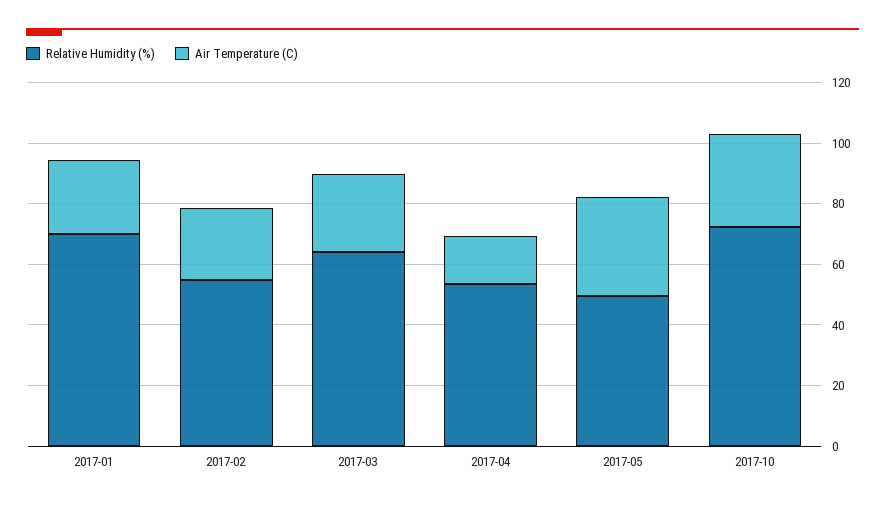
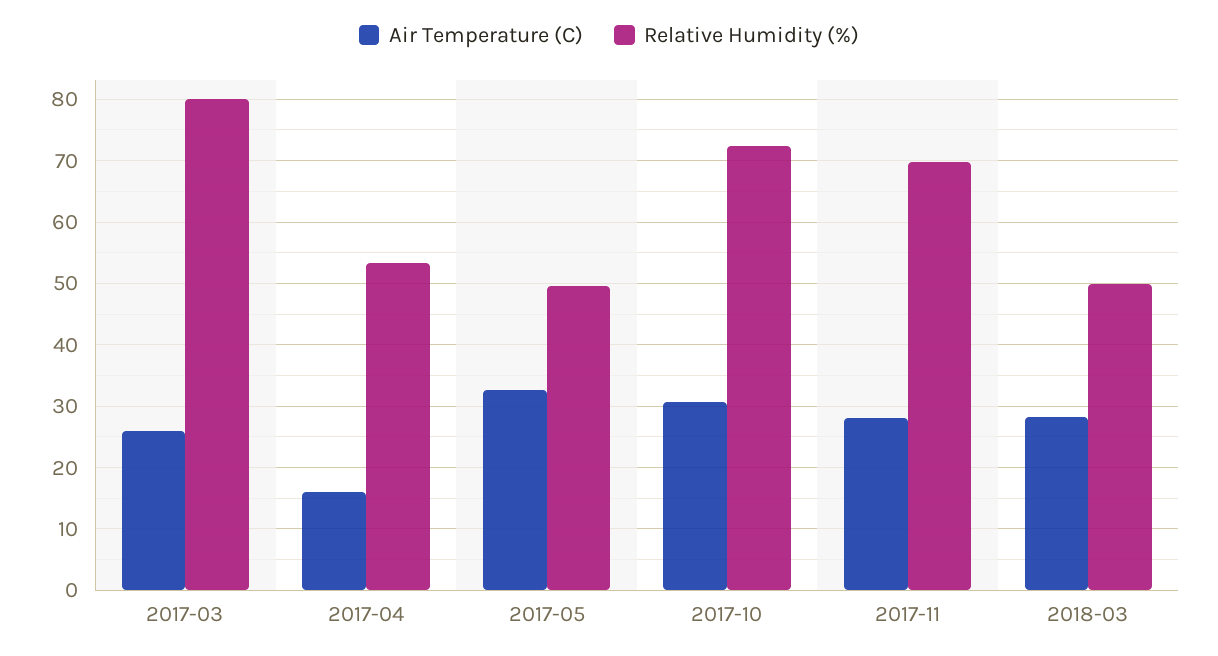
Relative Humidity (%), 2017-01: 70 -> none
Air Temperature (C), 2017-01: 25 -> none
Relative Humidity (%), 2017-02: 55 -> none
Air Temperature (C), 2017-02: 25 -> none
Relative Humidity (%), 2017-03: 65 -> 80
Air Temperature (C), 2017-11: none -> 28
Relative Humidity (%), 2017-11: none -> 70
Air Temperature (C), 2018-03: none -> 28
Relative Humidity (%), 2018-03: none -> 50

